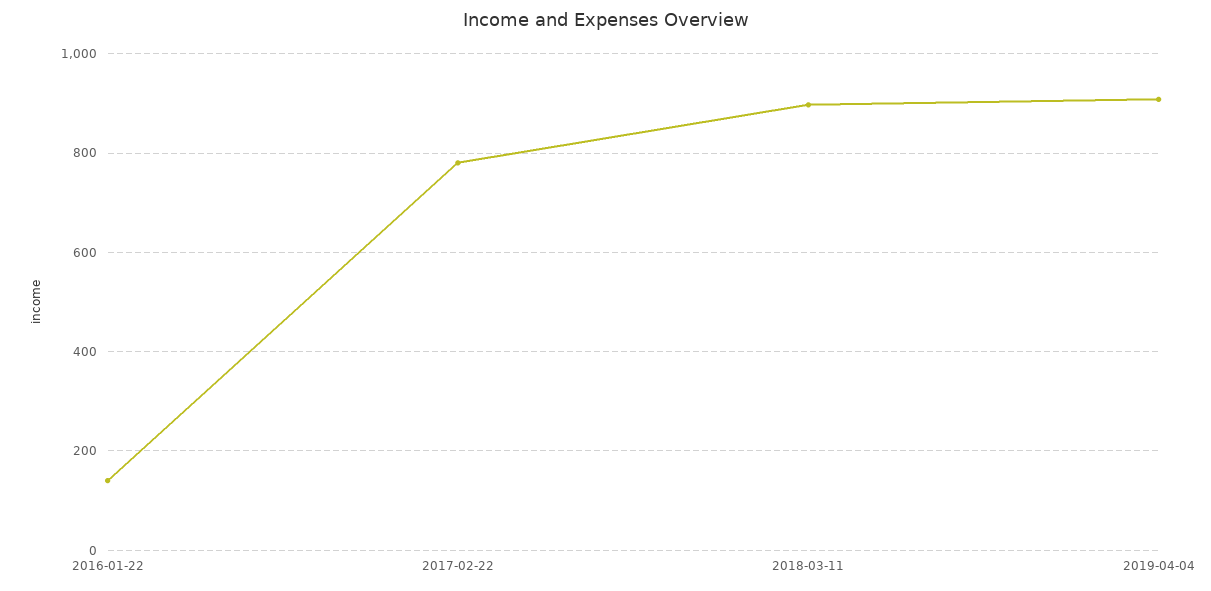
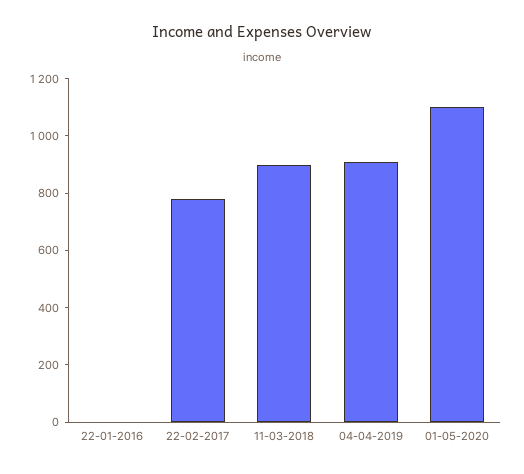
2016-01-22: 140 -> 0
01-05-2020: none -> 1100

